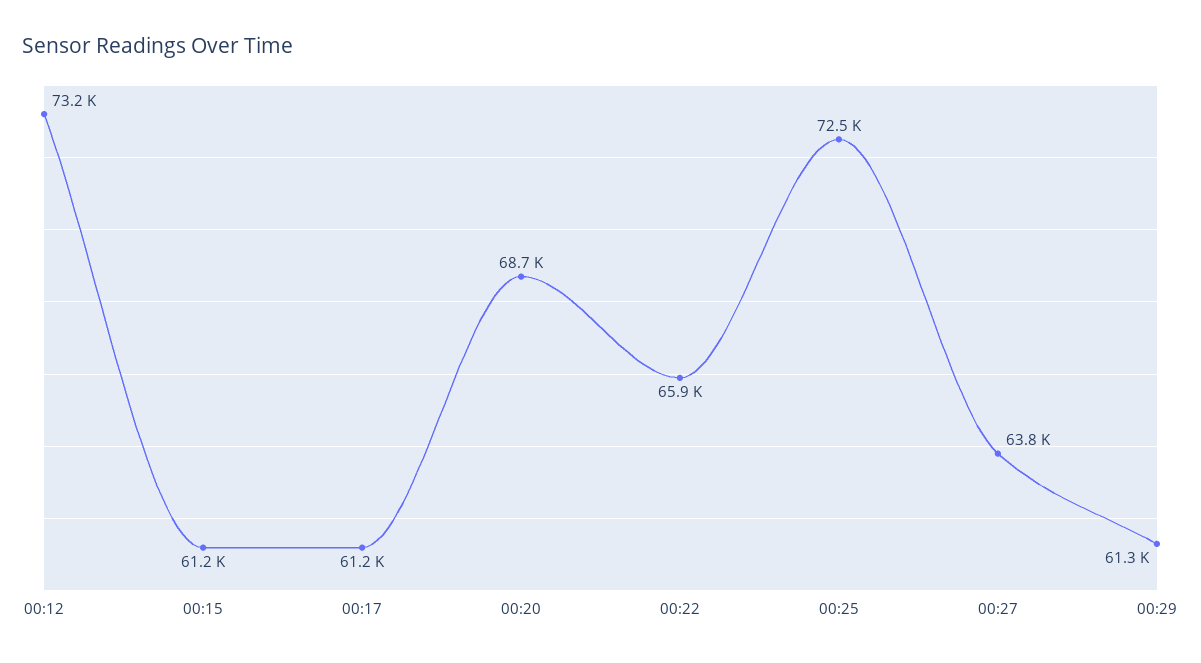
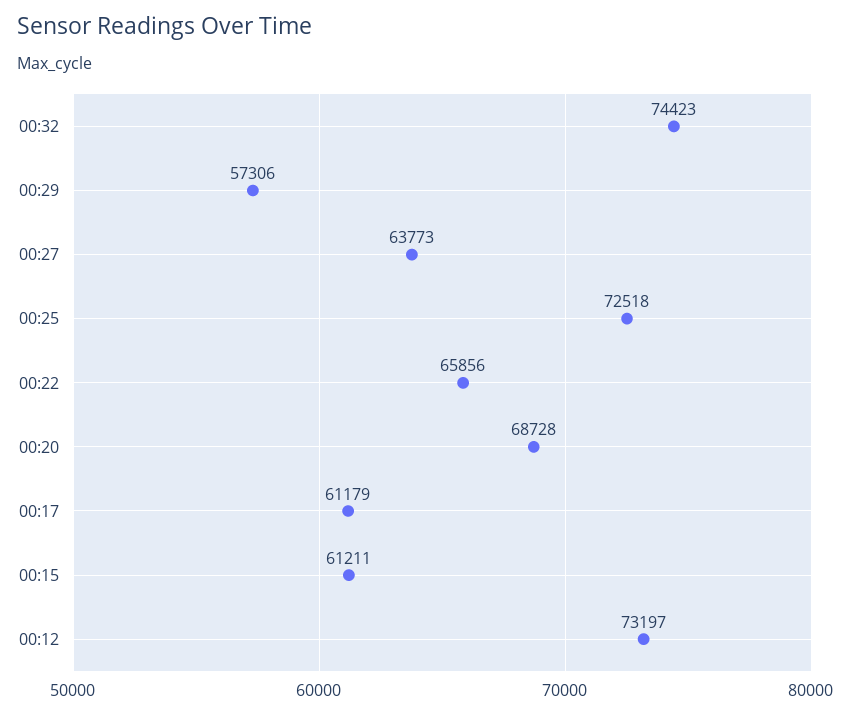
00:29: 61300 -> 57306
00:32: none -> 74423

